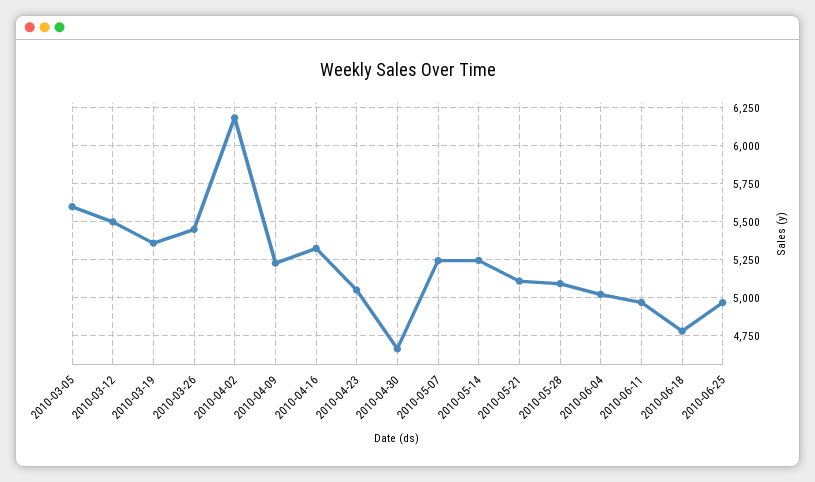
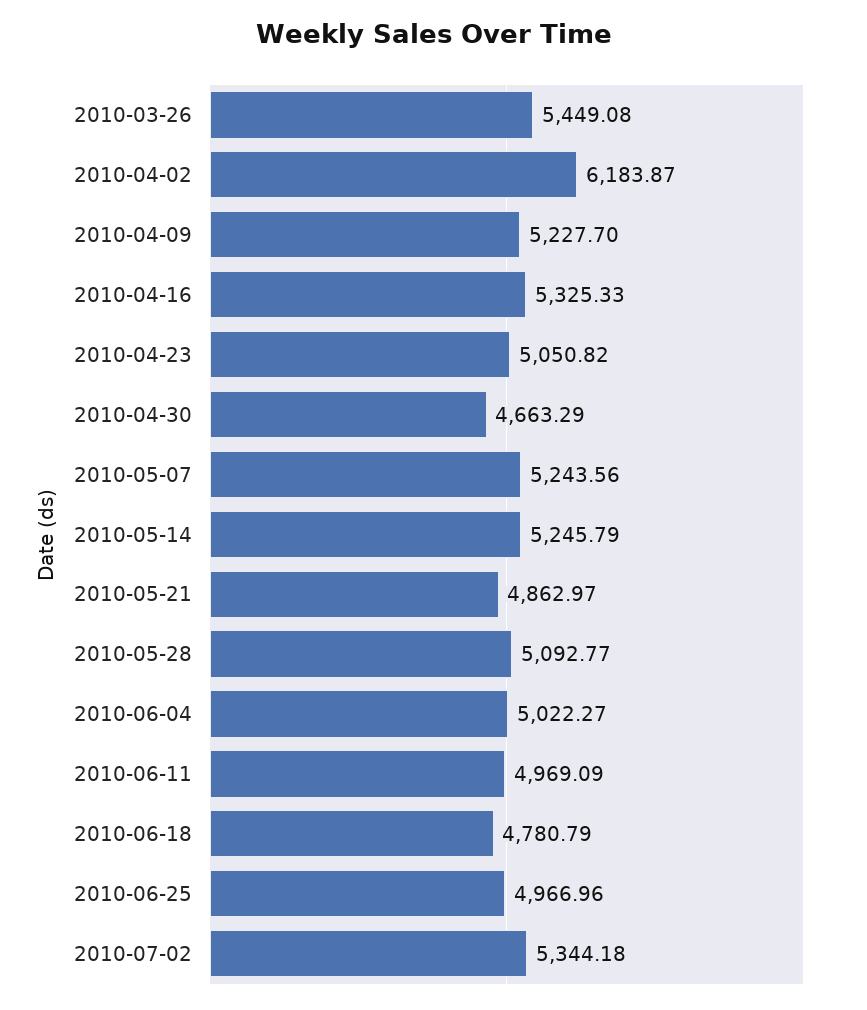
2010-03-05: 5600 -> none
2010-03-12: 5500 -> none
2010-03-19: 5350 -> none
2010-05-21: 5100 -> 4862.97
2010-07-02: none -> 5344.18

